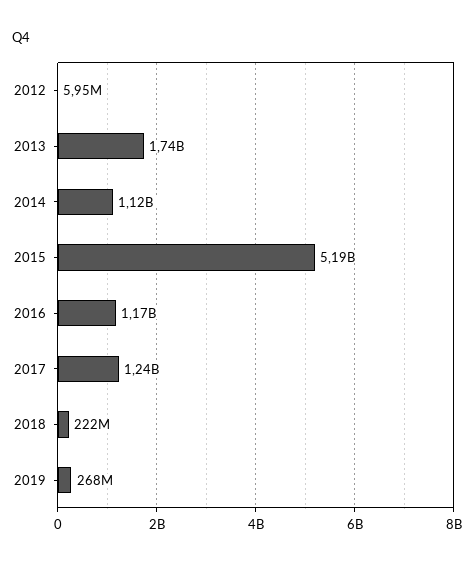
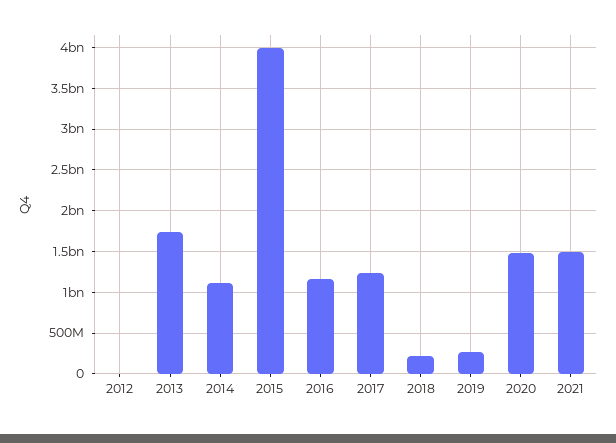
2015: 5190000000 -> 4000000000
2020: none -> 1500000000
2021: none -> 1500000000

